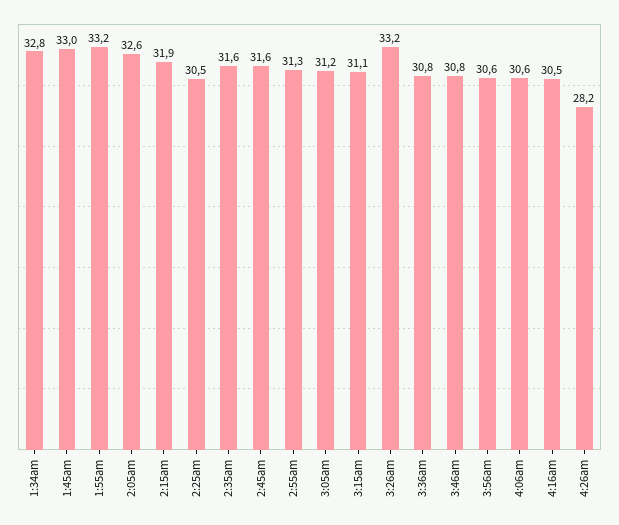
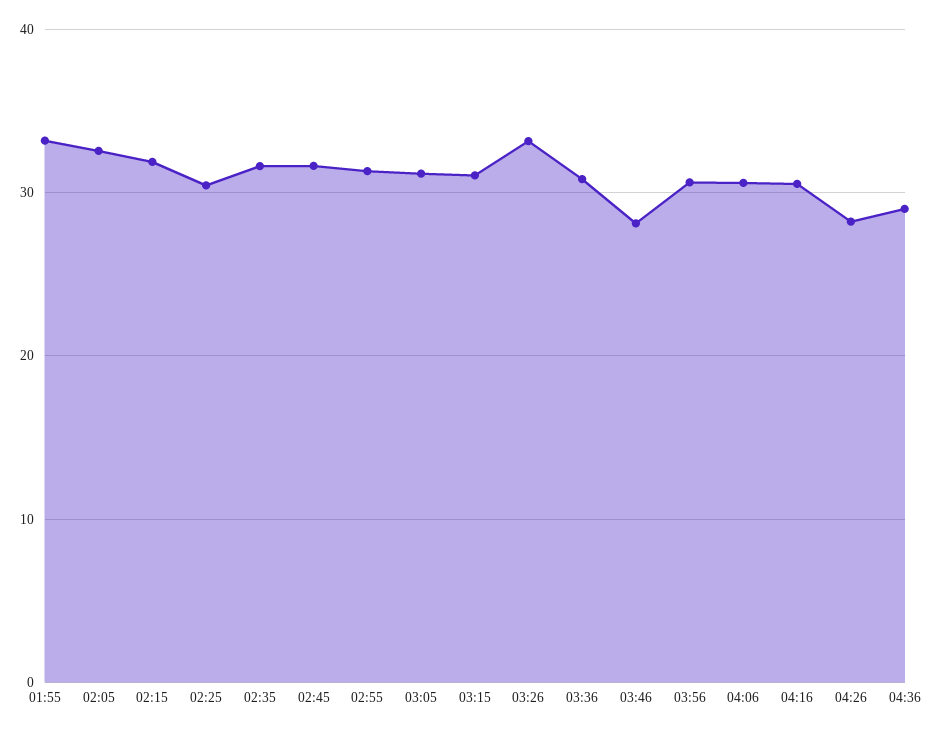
1:34am: 32.8 -> none
1:45am: 33 -> none
3:46am: 30.8 -> 28
04:36: none -> 29

